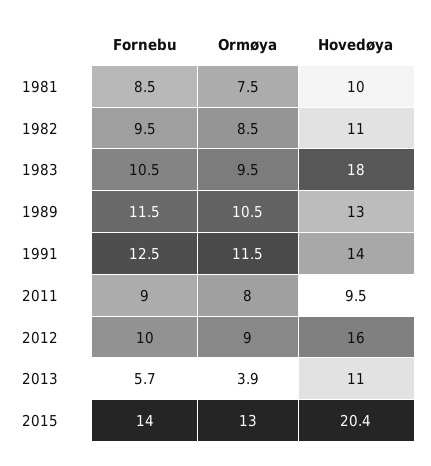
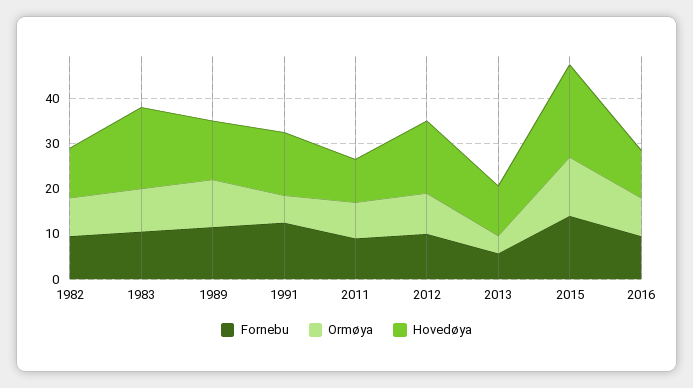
Fornebu, 1981: 8.5 -> none
Ormøya, 1981: 7.5 -> none
Hovedøya, 1981: 10 -> none
Ormøya, 1991: 11.5 -> 6
Fornebu, 2016: none -> 10
Ormøya, 2016: none -> 8
Hovedøya, 2016: none -> 10

